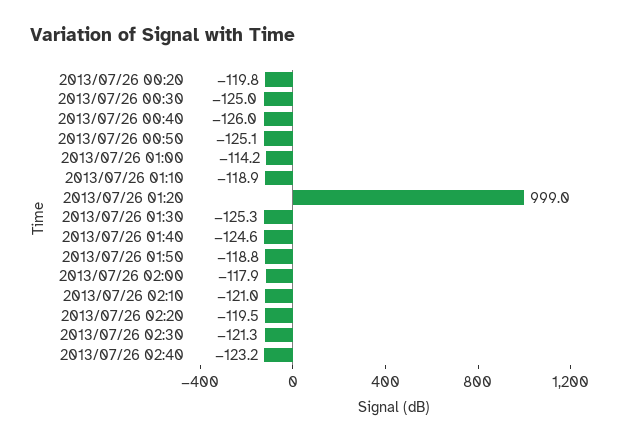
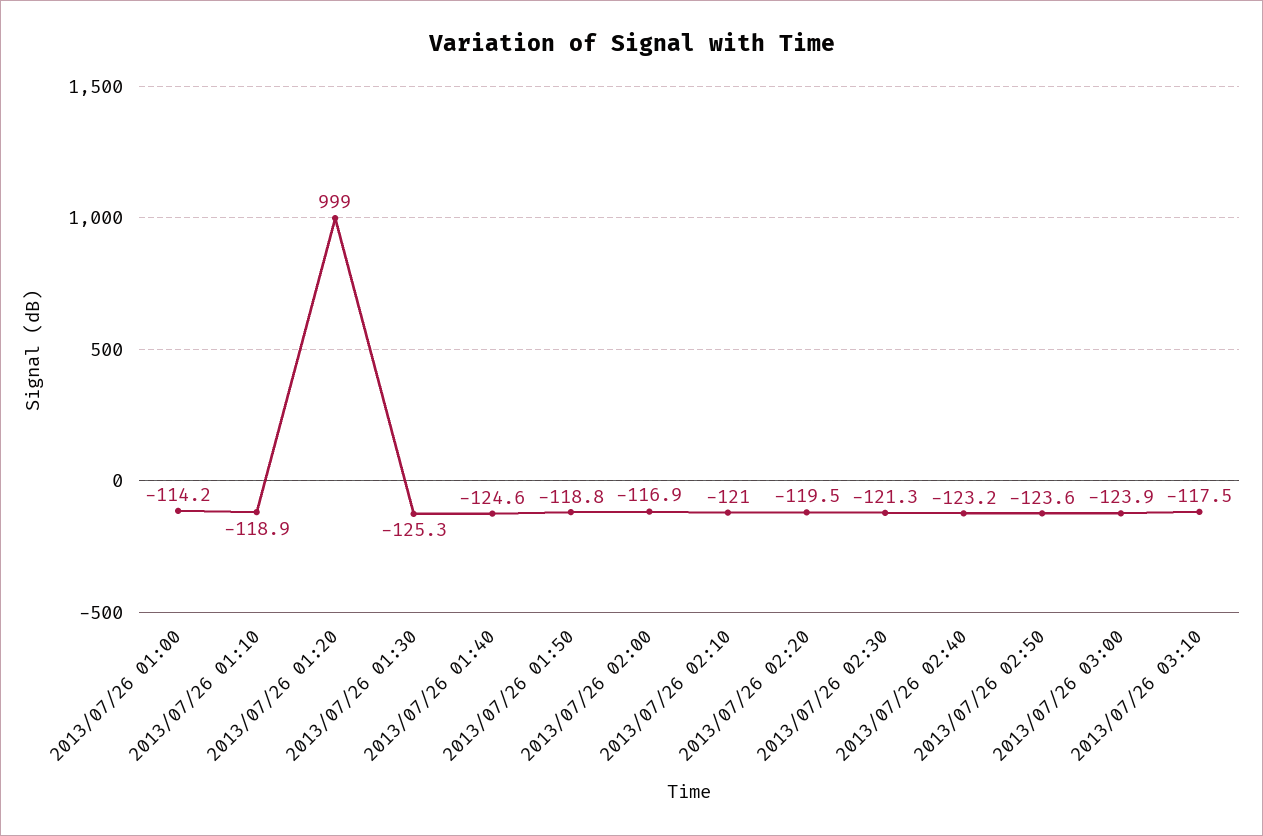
2013/07/26 00:20: -119.8 -> none
2013/07/26 00:30: -125 -> none
2013/07/26 00:40: -126 -> none
2013/07/26 00:50: -125.1 -> none
2013/07/26 02:00: -117.9 -> -116.9
2013/07/26 02:50: none -> -123.6
2013/07/26 03:00: none -> -123.9
2013/07/26 03:10: none -> -117.5

